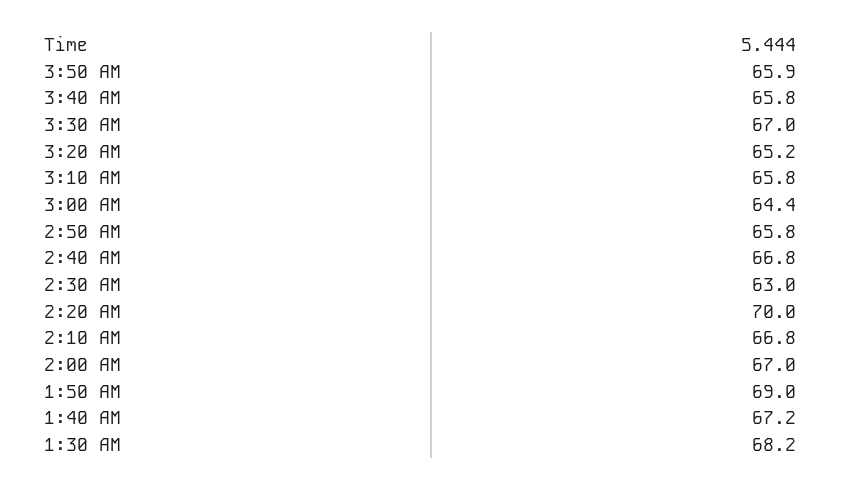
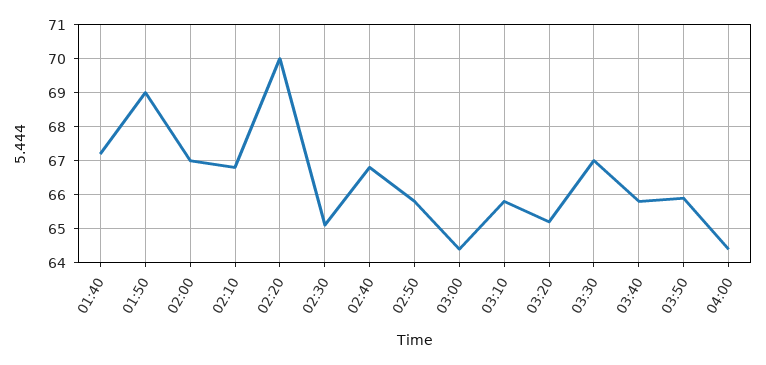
2:30 AM: 63 -> 65
1:30 AM: 68.2 -> none
04:00: none -> 64.5

